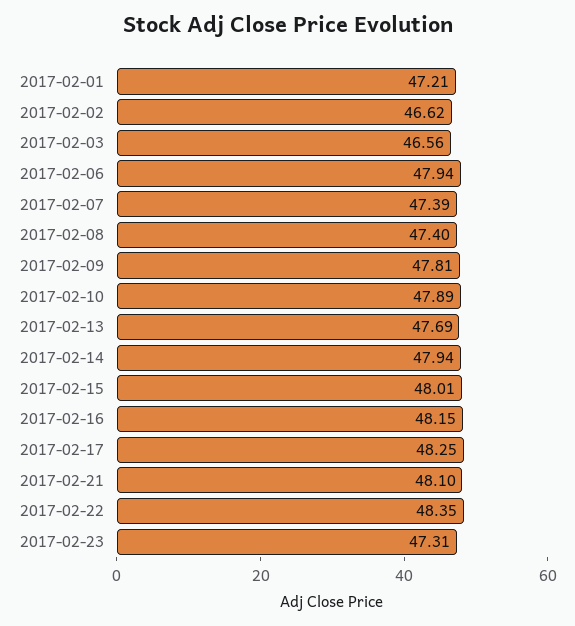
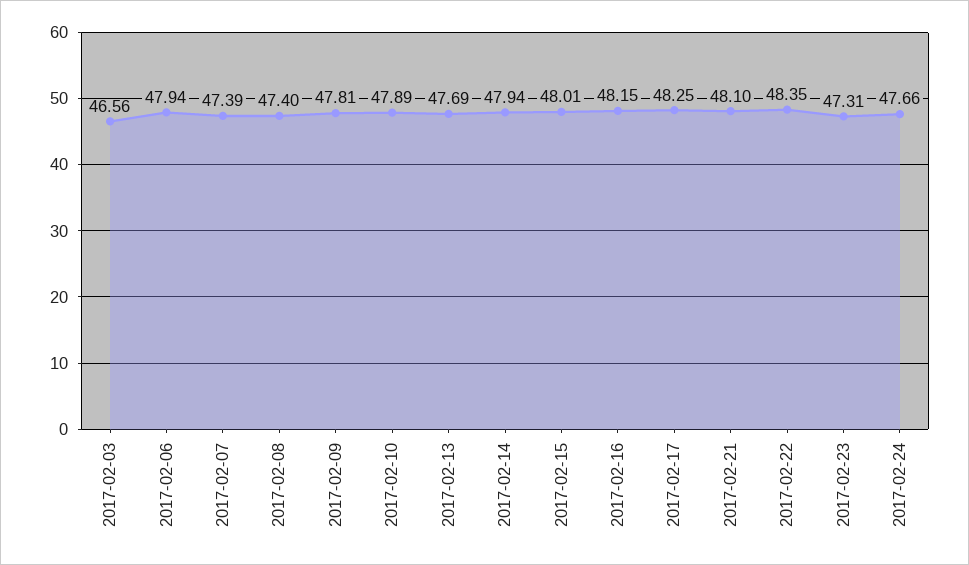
2017-02-01: 47.21 -> none
2017-02-02: 46.62 -> none
2017-02-24: none -> 47.66

